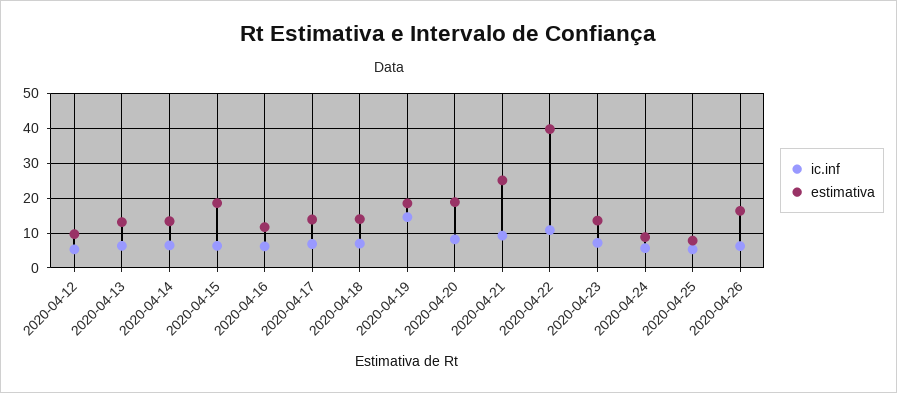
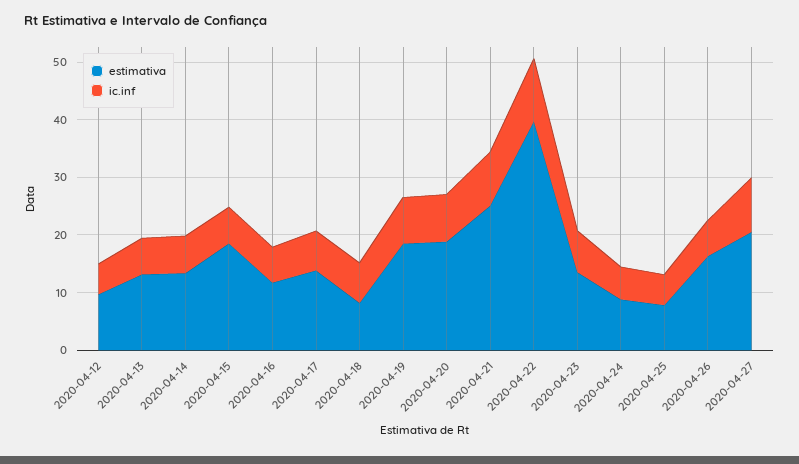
estimativa, 2020-04-18: 14 -> 8
ic.inf, 2020-04-19: 14 -> 8
estimativa, 2020-04-27: none -> 20
ic.inf, 2020-04-27: none -> 10

